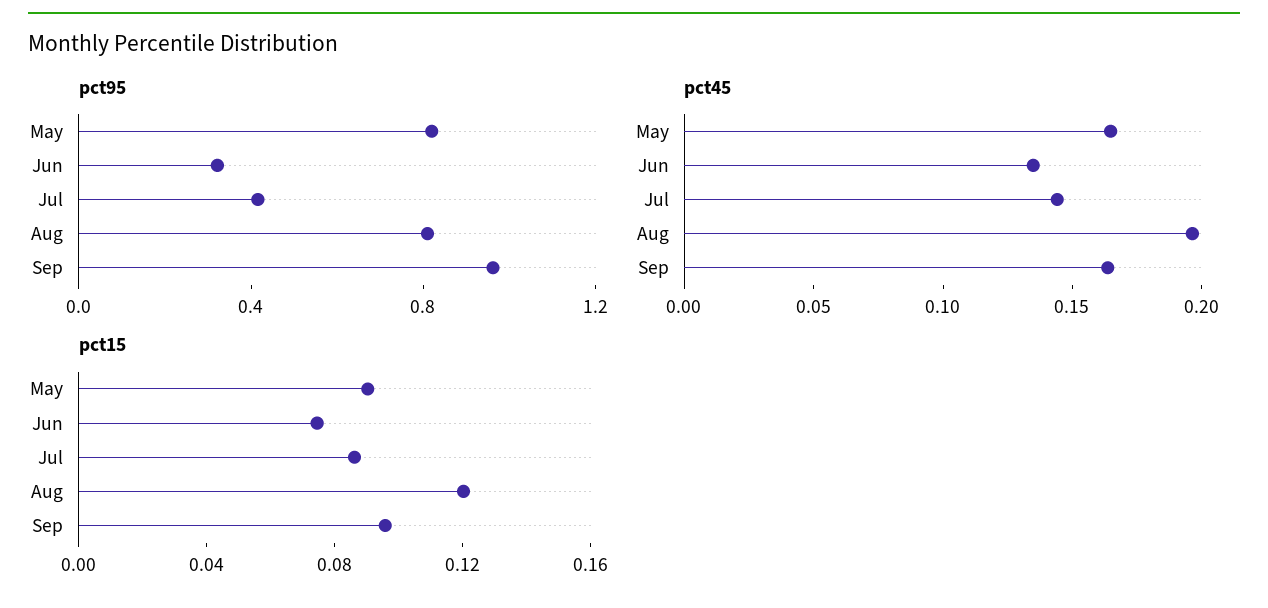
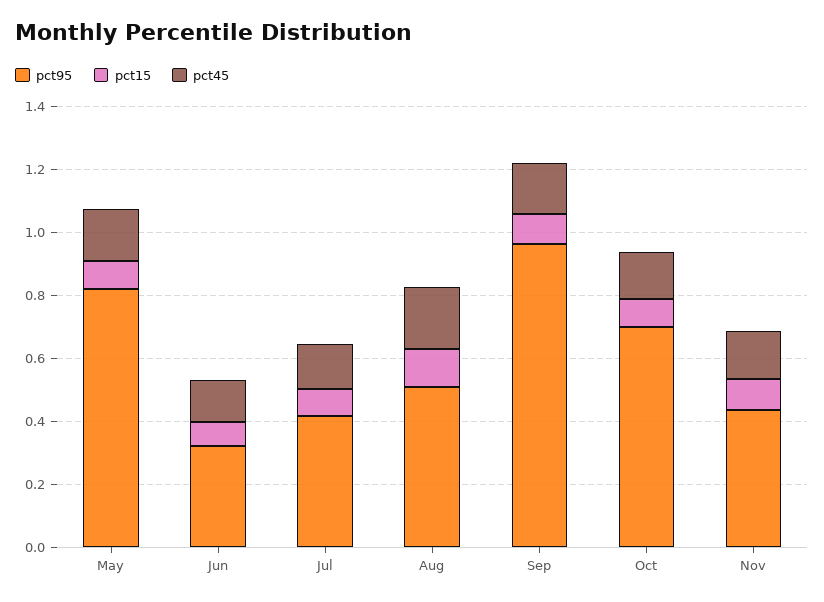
pct95, Aug: 0.8 -> 0.5
pct95, Oct: none -> 0.7
pct15, Oct: none -> 0.1
pct45, Oct: none -> 0.15
pct95, Nov: none -> 0.45
pct15, Nov: none -> 0.1
pct45, Nov: none -> 0.15

